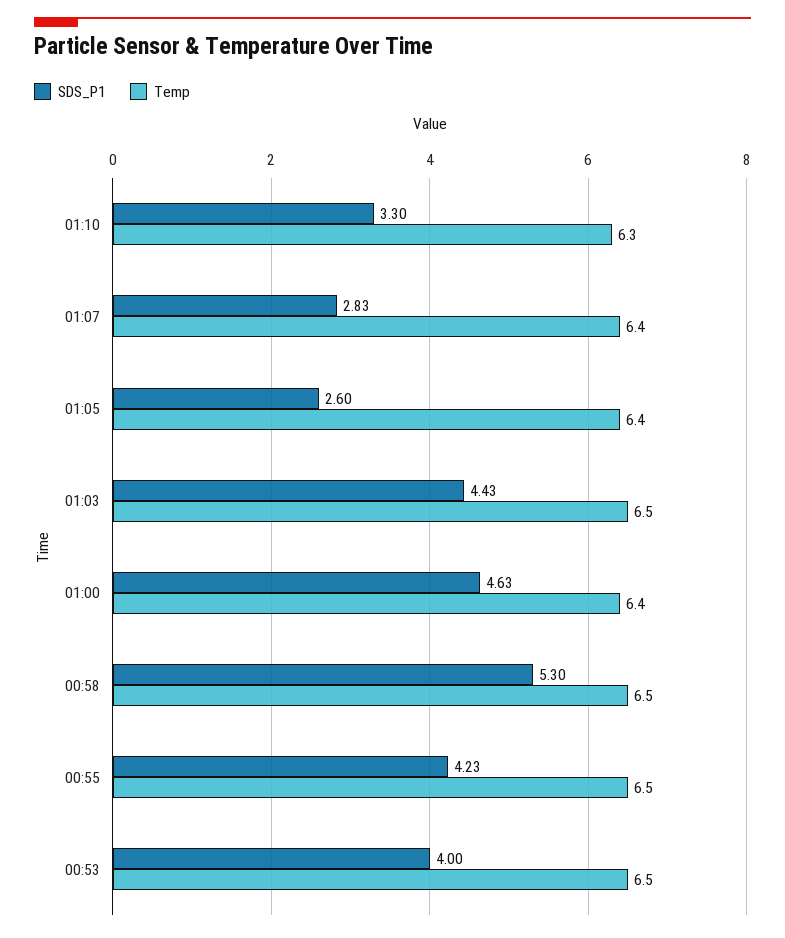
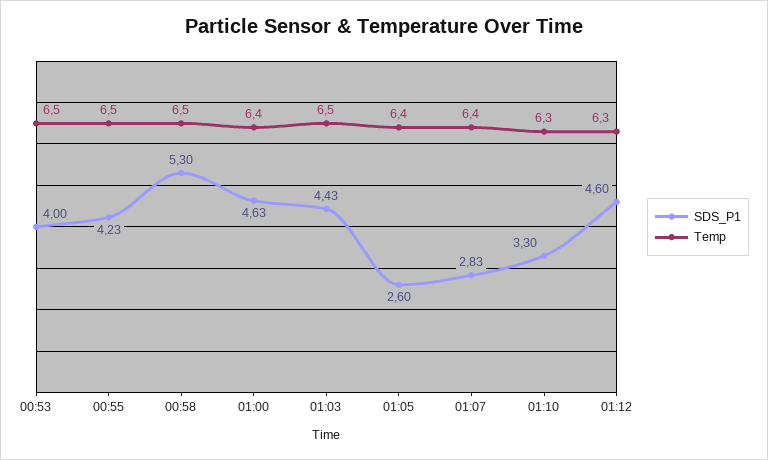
SDS_P1, 01:12: none -> 4.6
Temp, 01:12: none -> 6.3

